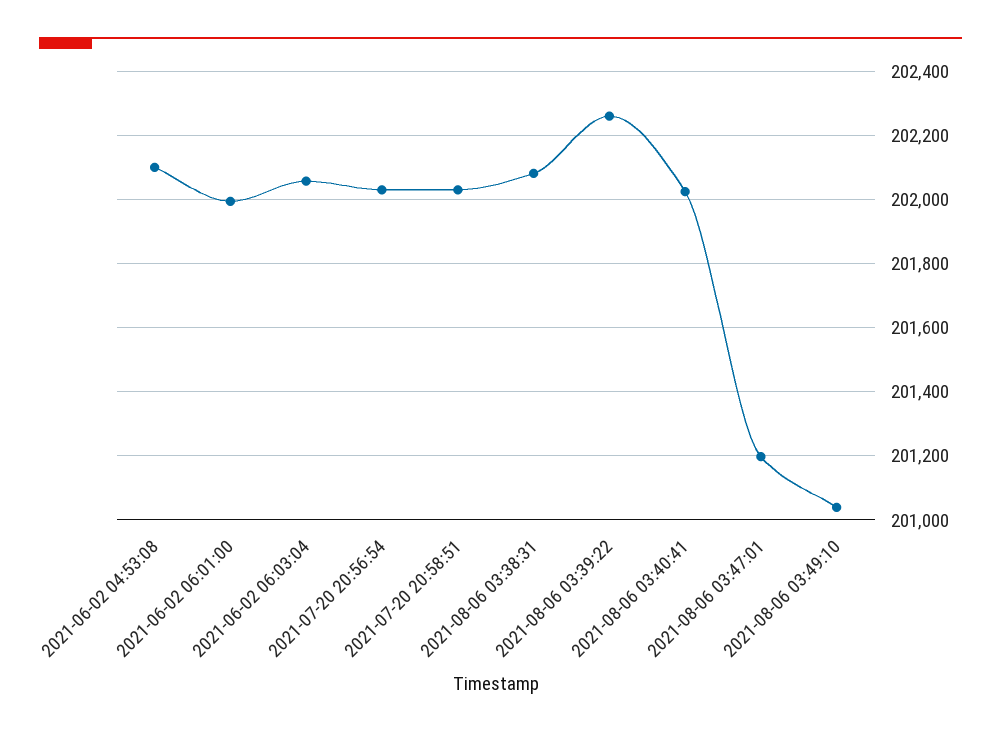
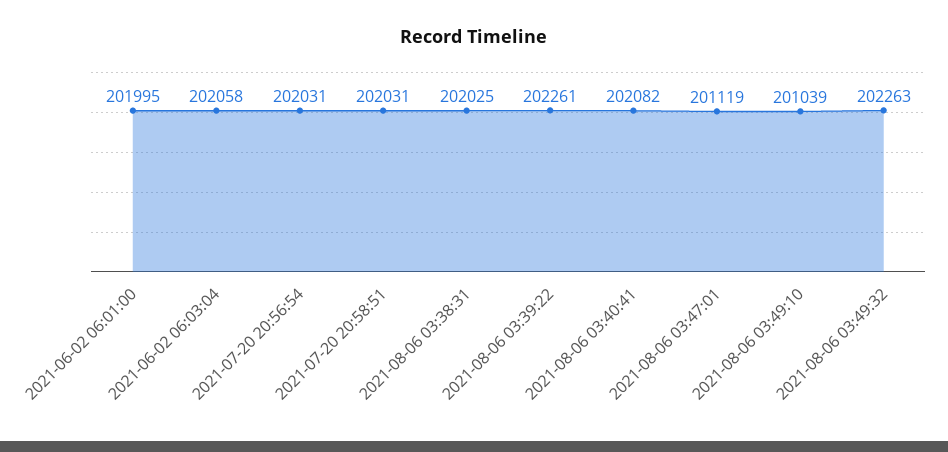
2021-06-02 04:53:08: 202100 -> none
2021-08-06 03:38:31: 202080 -> 202025
2021-08-06 03:40:41: 202020 -> 202082
2021-08-06 03:47:01: 201200 -> 201119
2021-08-06 03:49:32: none -> 202263

